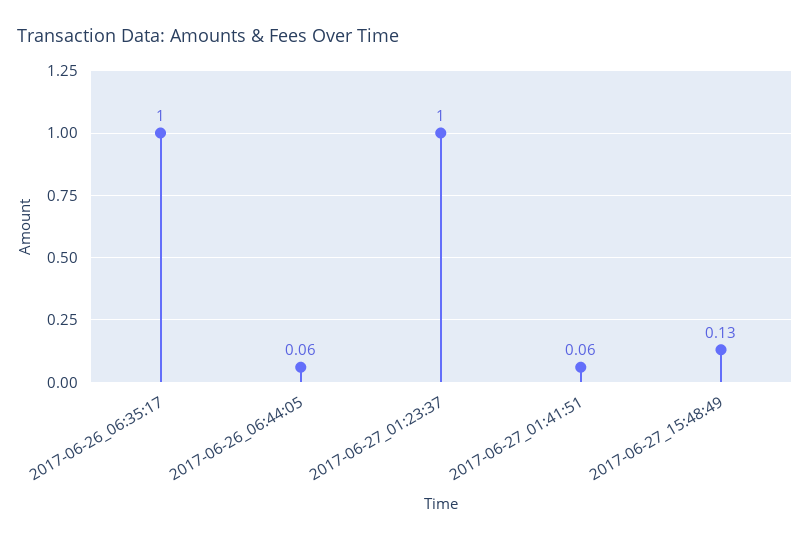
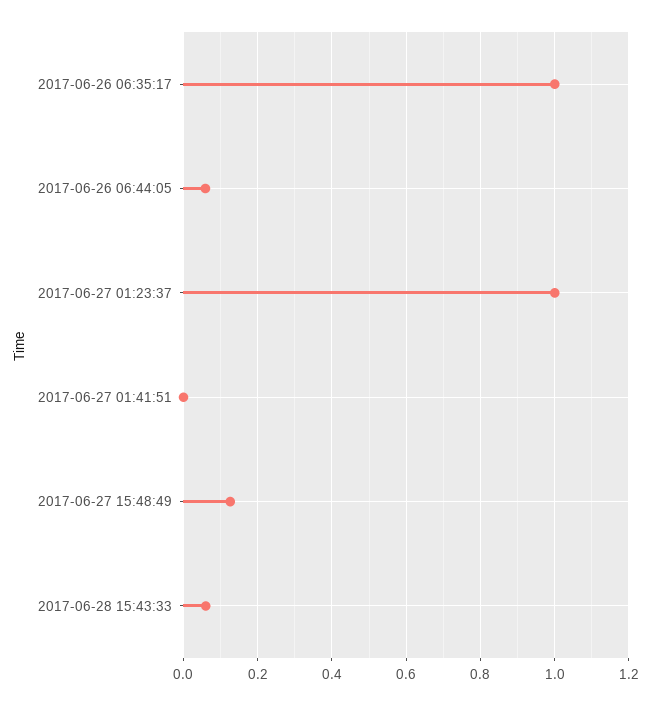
2017-06-27_01:41:51: 0.06 -> 0
2017-06-28 15:43:33: none -> 0.06

